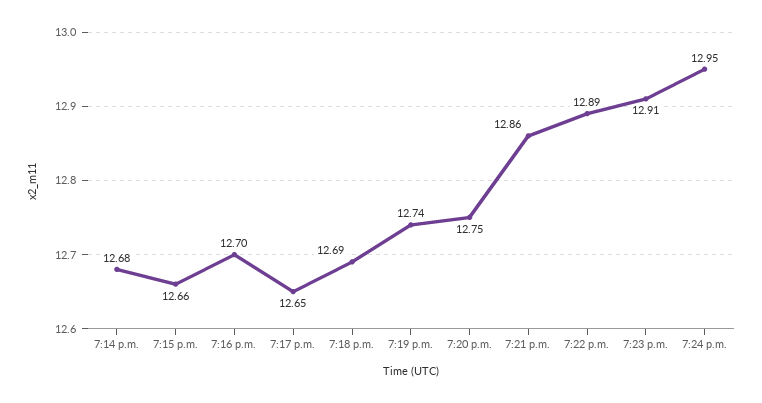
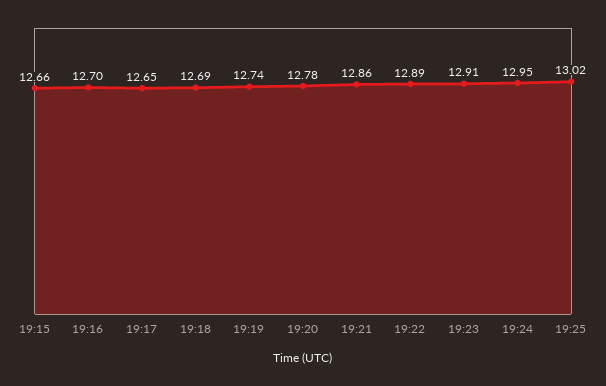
7:14 p.m.: 12.68 -> none
7:20 p.m.: 12.75 -> 12.78
19:25: none -> 13.02

